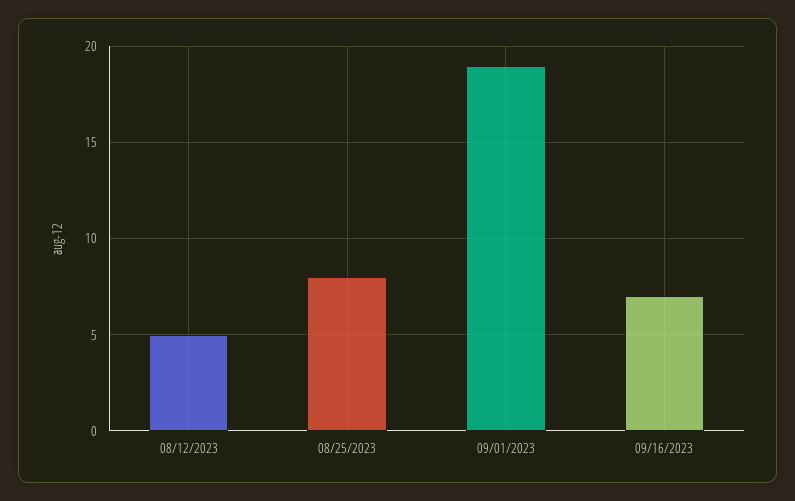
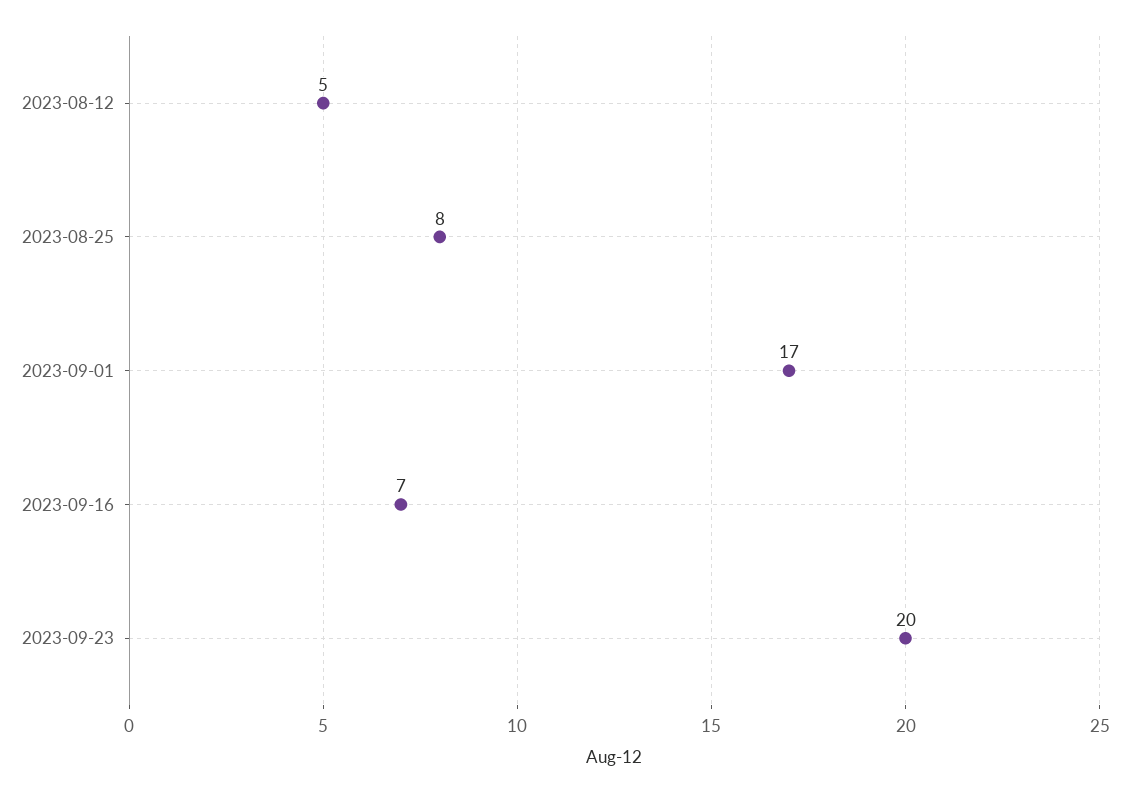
09/01/2023: 19 -> 17
2023-09-23: none -> 20

